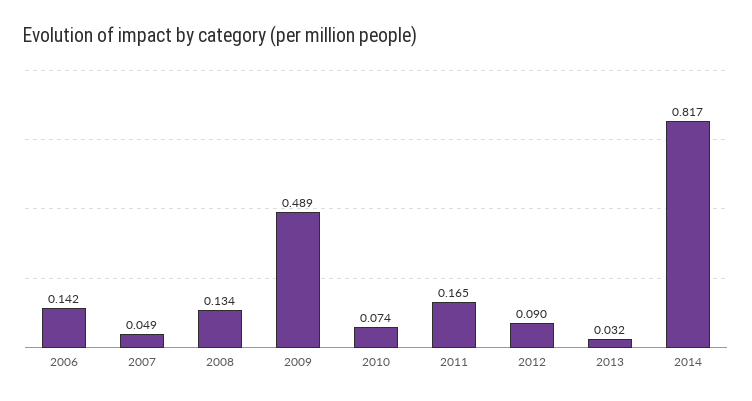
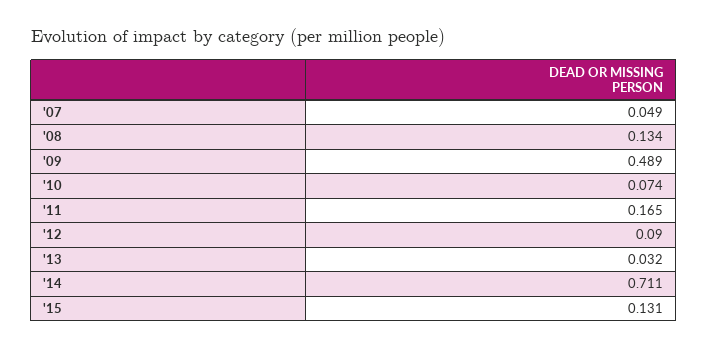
2006: 0.142 -> none
2014: 0.817 -> 0.711
'15: none -> 0.131

